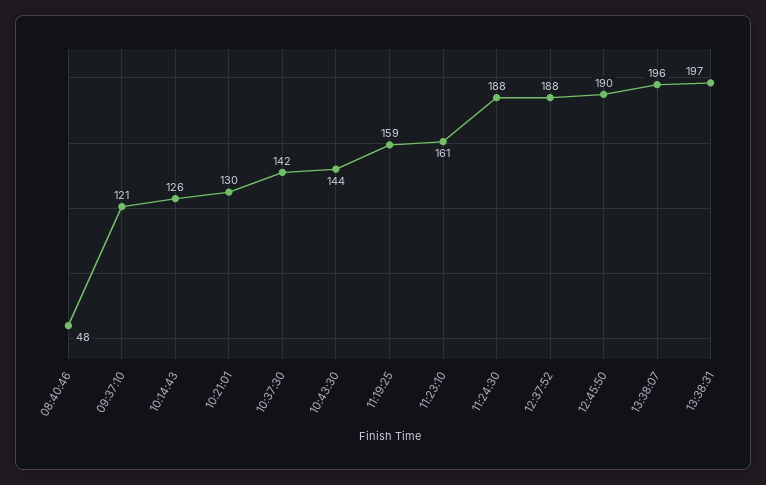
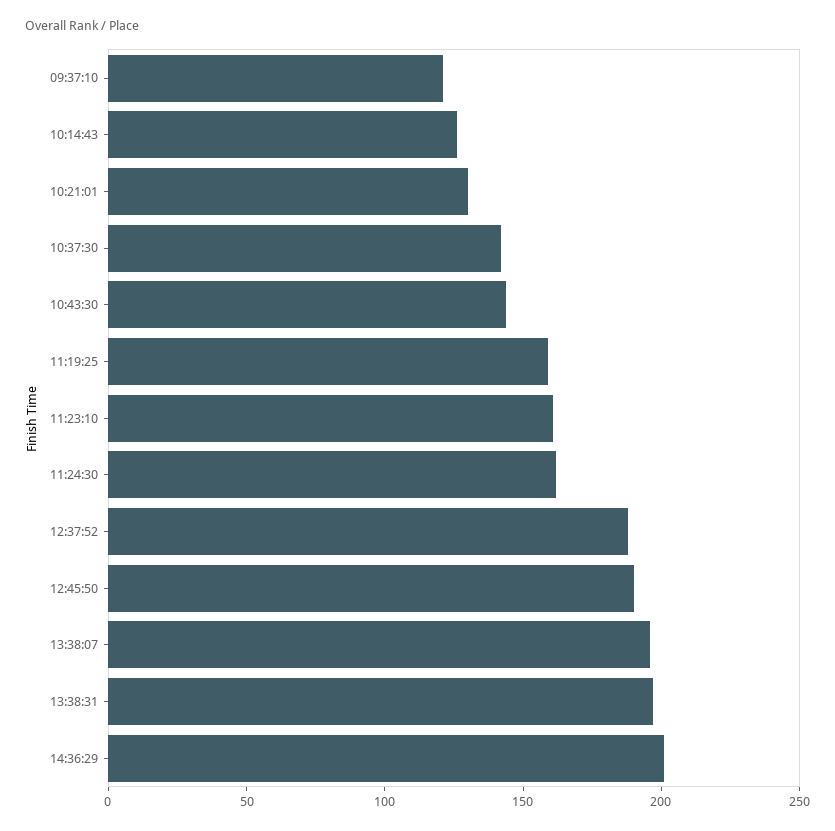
08:40:46: 48 -> none
11:24:30: 188 -> 160
14:36:29: none -> 200

